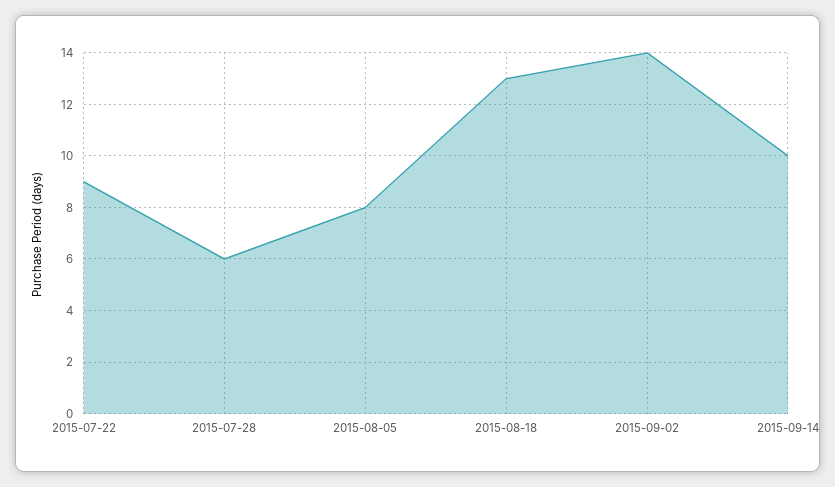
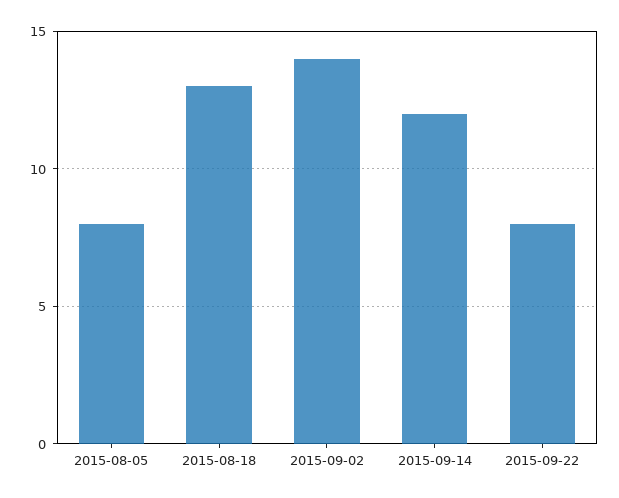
2015-07-22: 9 -> none
2015-07-28: 6 -> none
2015-09-14: 10 -> 12
2015-09-22: none -> 8

